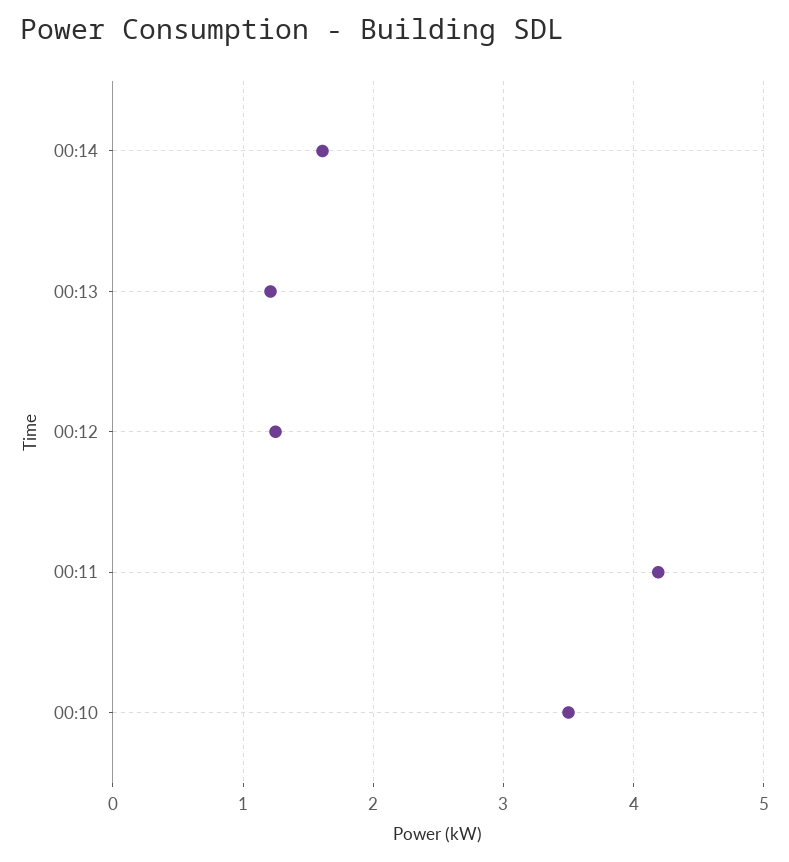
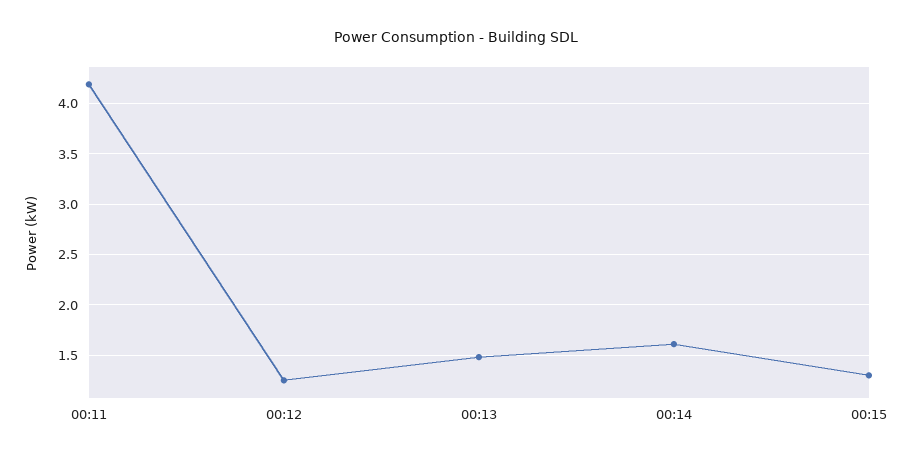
00:13: 1.2 -> 1.5
00:10: 3.5 -> none
00:15: none -> 1.3

